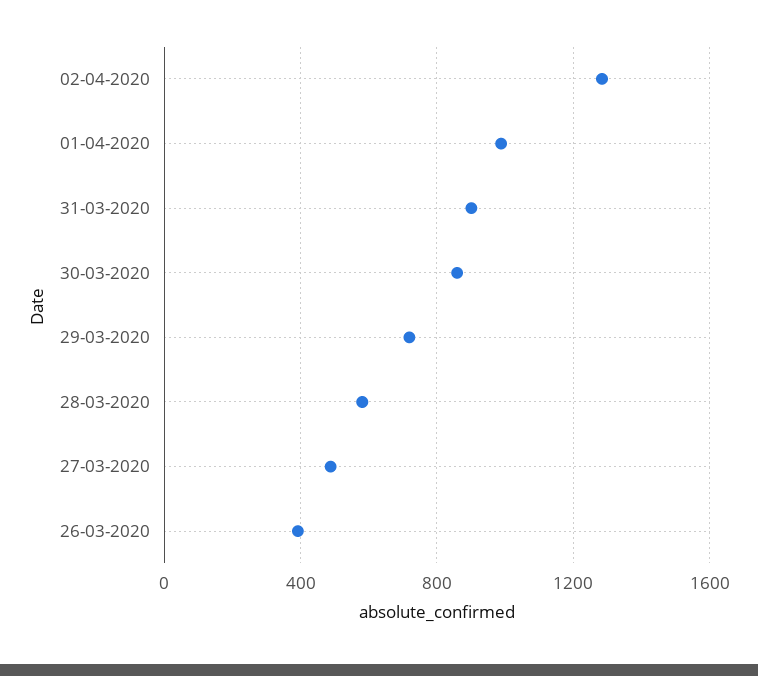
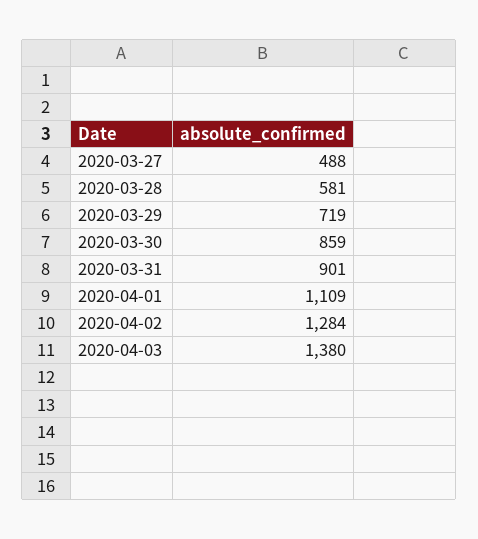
01-04-2020: 1000 -> 1109
26-03-2020: 400 -> none
2020-04-03: none -> 1380

